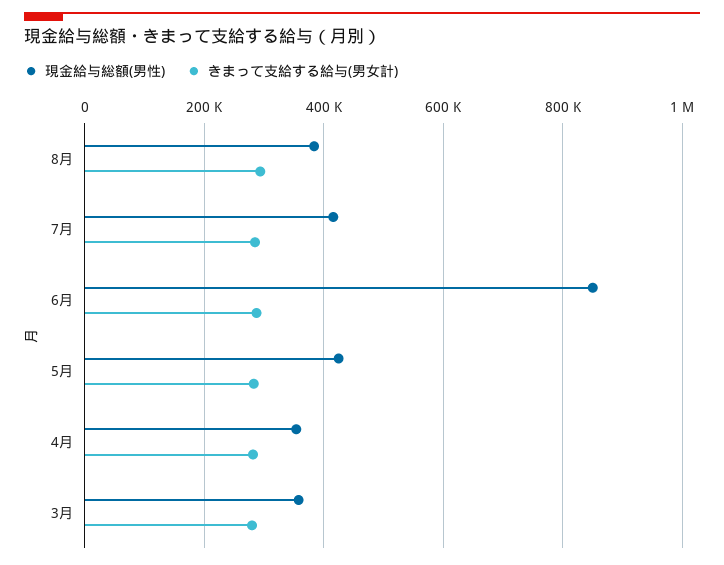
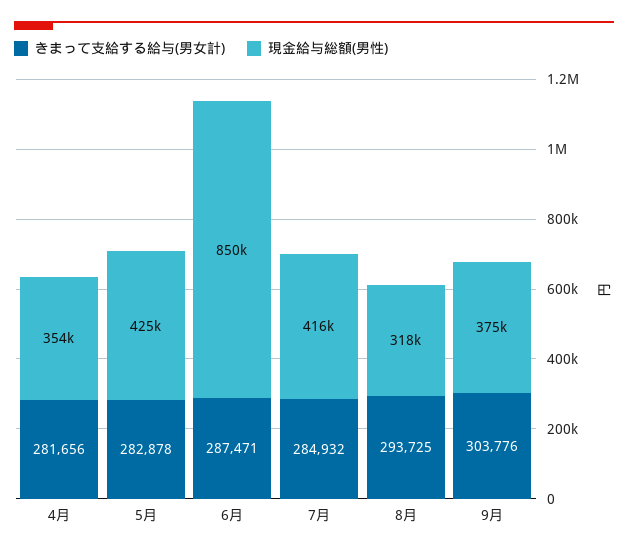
現金給与総額(男性), 8月: 380000 -> 318000
現金給与総額(男性), 3月: 360000 -> none
きまって支給する給与(男女計), 3月: 280000 -> none
きまって支給する給与(男女計), 9月: none -> 303776
現金給与総額(男性), 9月: none -> 375000

